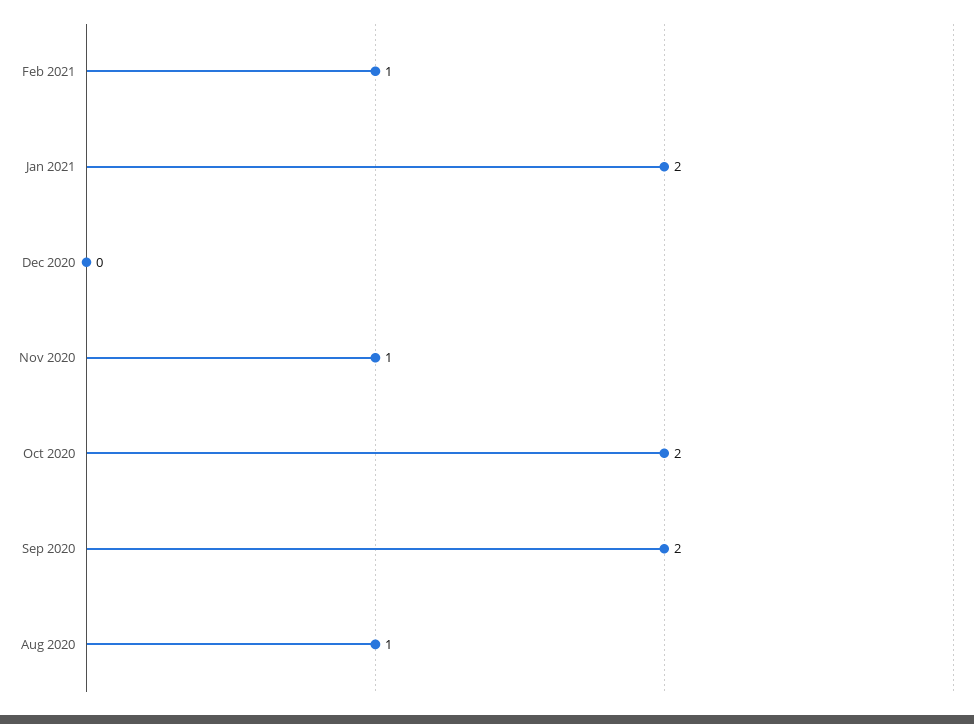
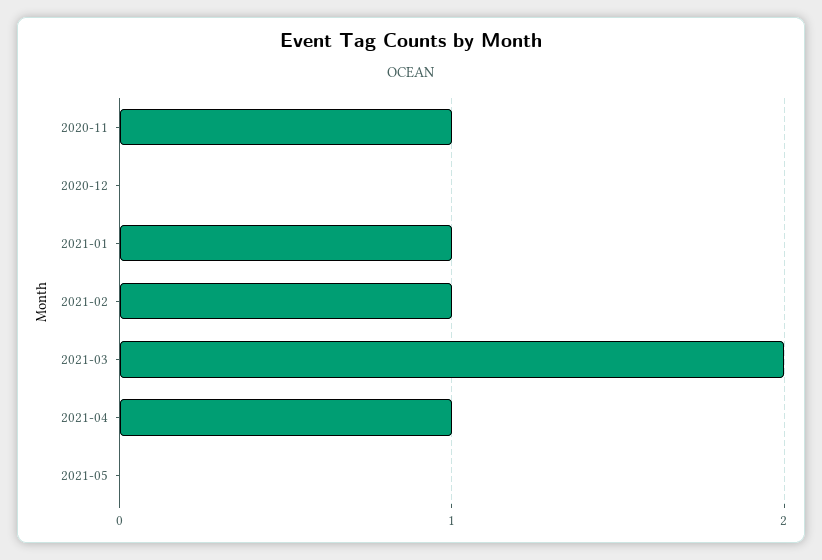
Jan 2021: 2 -> 1
Oct 2020: 2 -> none
Sep 2020: 2 -> none
Aug 2020: 1 -> none
2021-03: none -> 2
2021-04: none -> 1
2021-05: none -> 0

